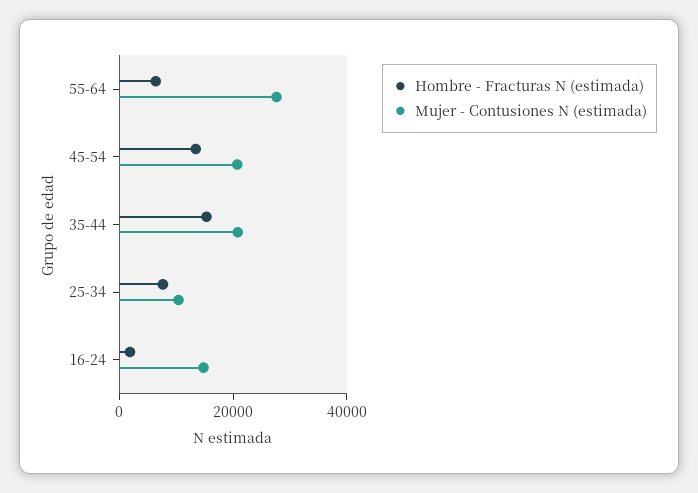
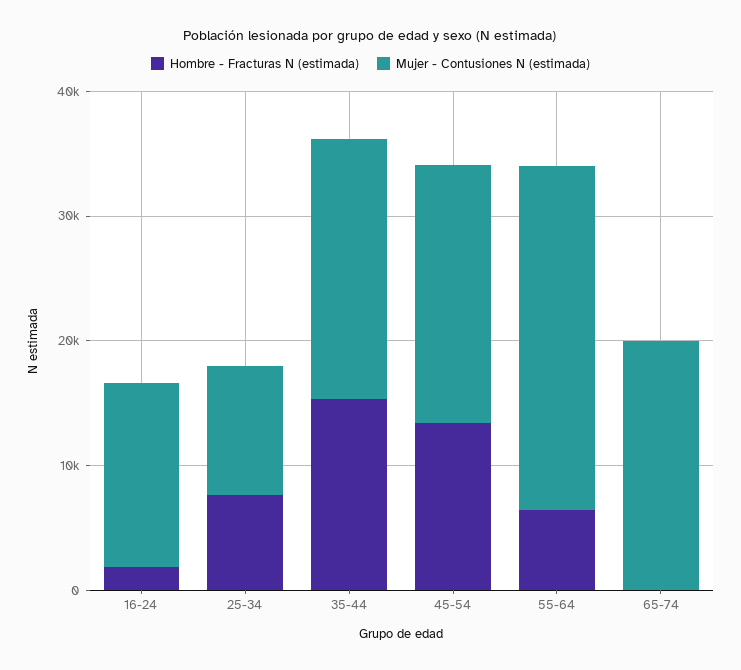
Hombre - Fracturas N (estimada), 65-74: none -> 0
Mujer - Contusiones N (estimada), 65-74: none -> 20000

